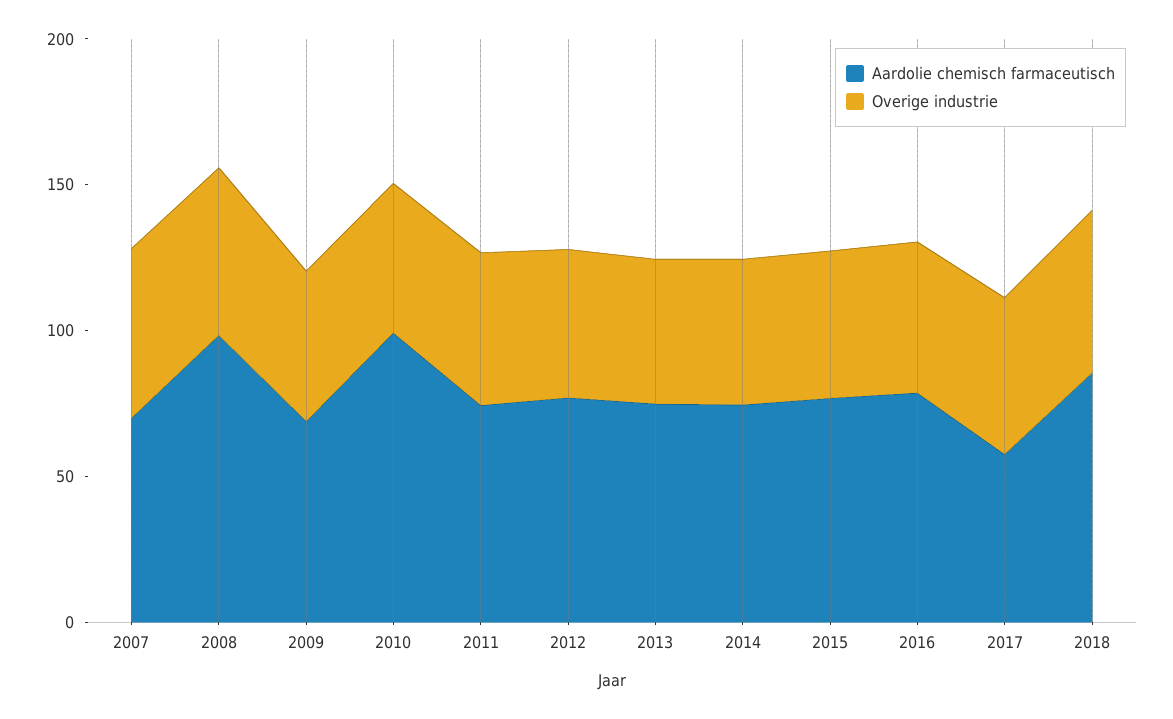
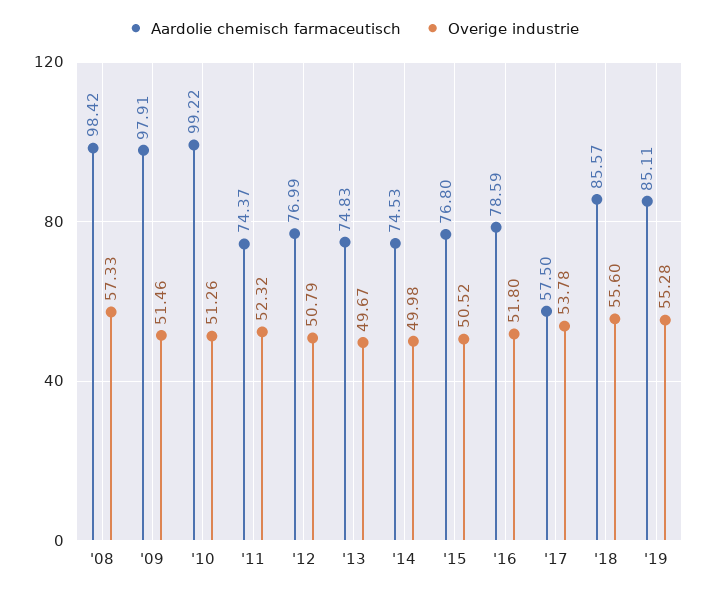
Aardolie chemisch farmaceutisch, 2007: 70 -> none
Overige industrie, 2007: 60 -> none
Aardolie chemisch farmaceutisch, 2009: 70 -> 97.91
Aardolie chemisch farmaceutisch, '19: none -> 85.11
Overige industrie, '19: none -> 55.28

